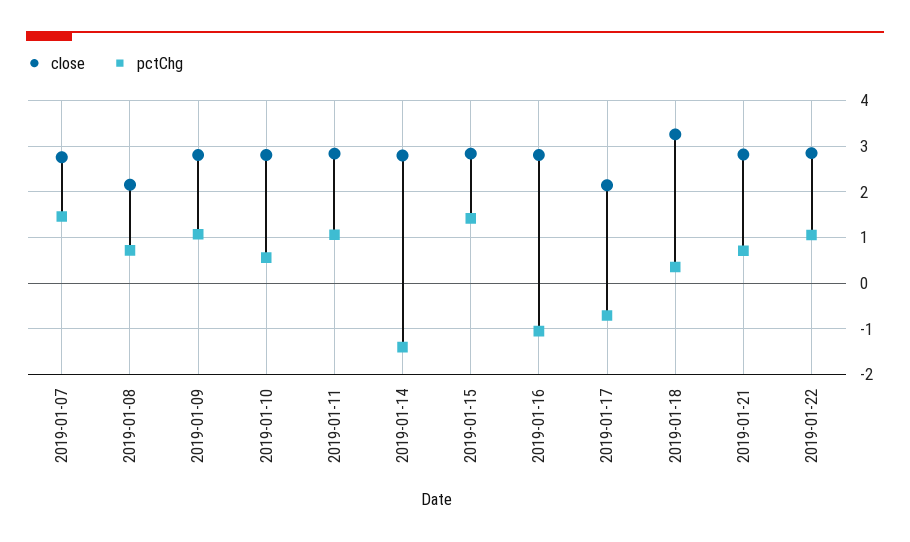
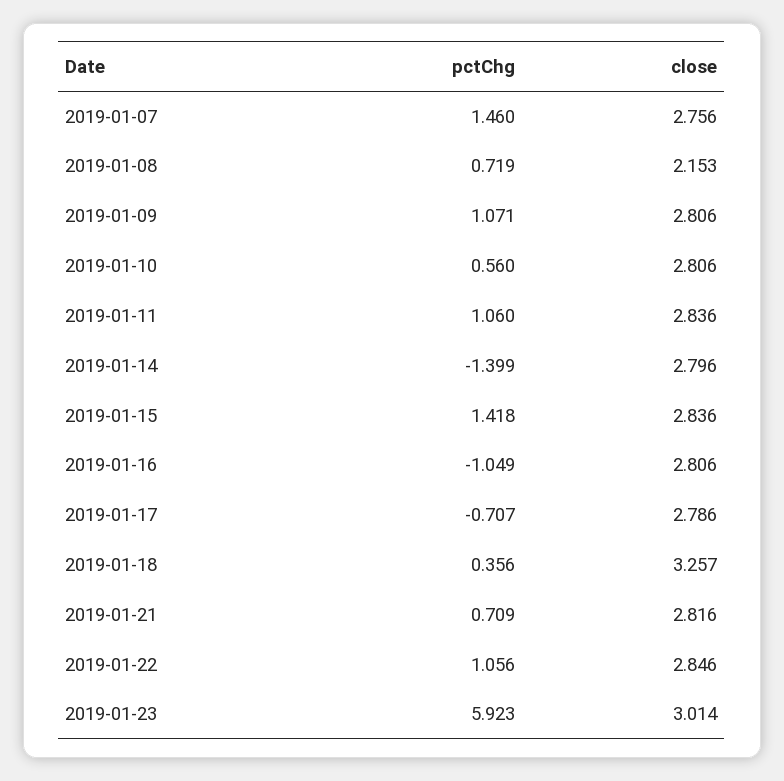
close, 2019-01-17: 2.2 -> 2.786
pctChg, 2019-01-23: none -> 5.923
close, 2019-01-23: none -> 3.014

